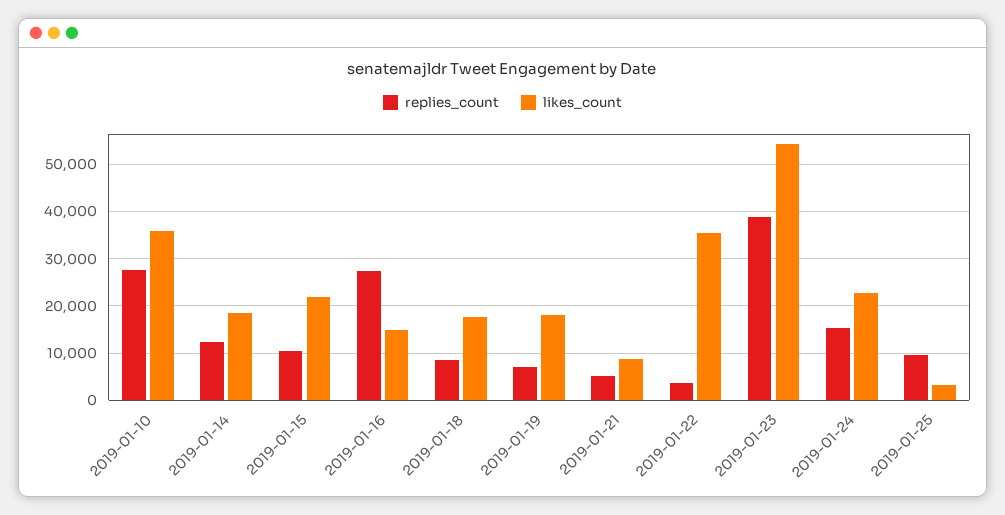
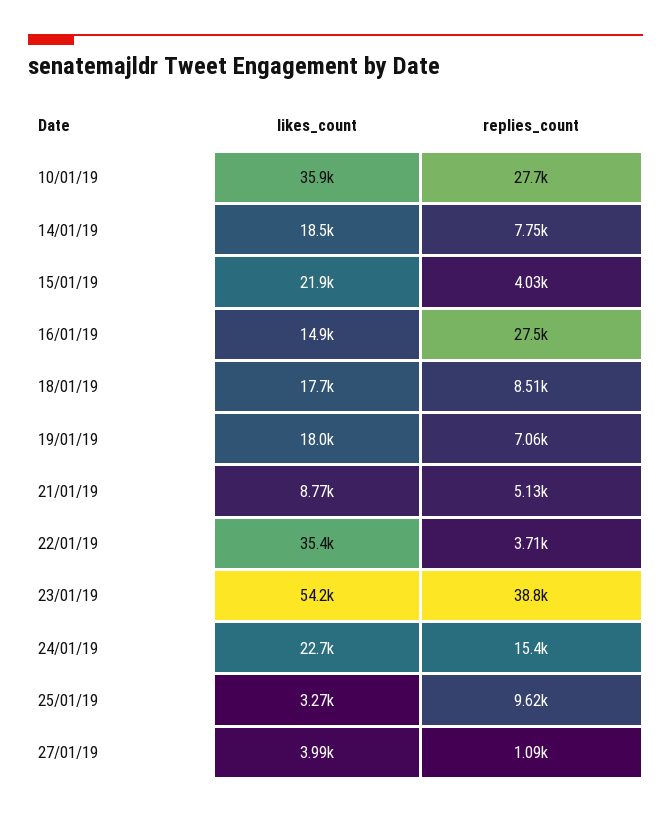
replies_count, 2019-01-14: 12000 -> 7750
replies_count, 2019-01-15: 10000 -> 4030
likes_count, 27/01/19: none -> 3990
replies_count, 27/01/19: none -> 1090

